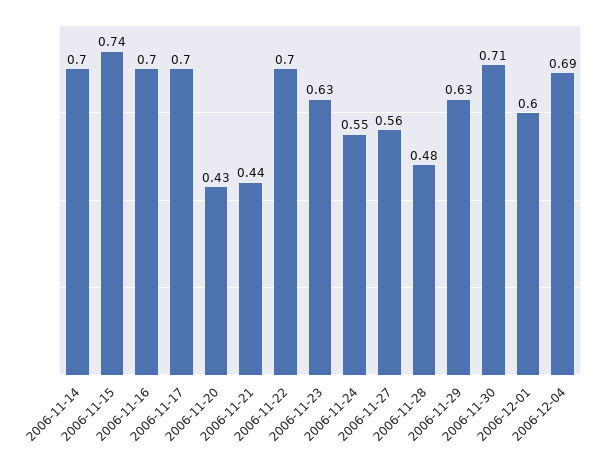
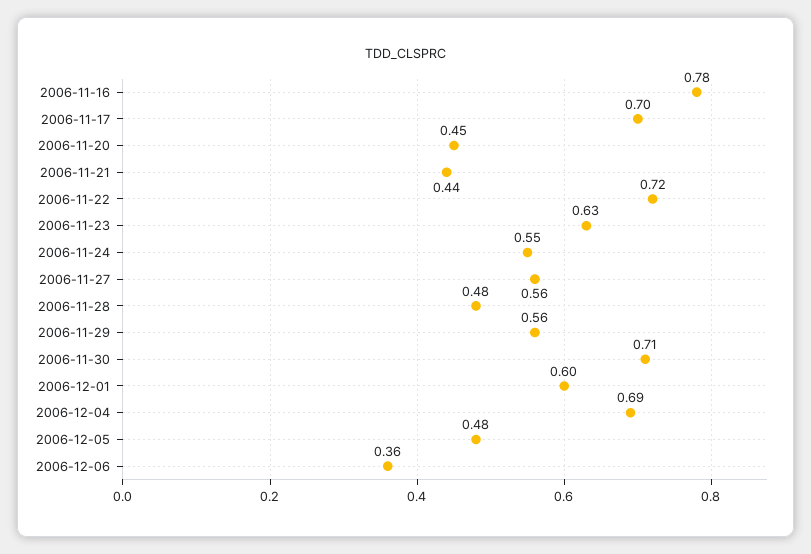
2006-11-14: 0.7 -> none
2006-11-15: 0.74 -> none
2006-11-16: 0.7 -> 0.78
2006-11-20: 0.43 -> 0.45
2006-11-22: 0.7 -> 0.72
2006-11-29: 0.63 -> 0.56
2006-12-05: none -> 0.48
2006-12-06: none -> 0.36

